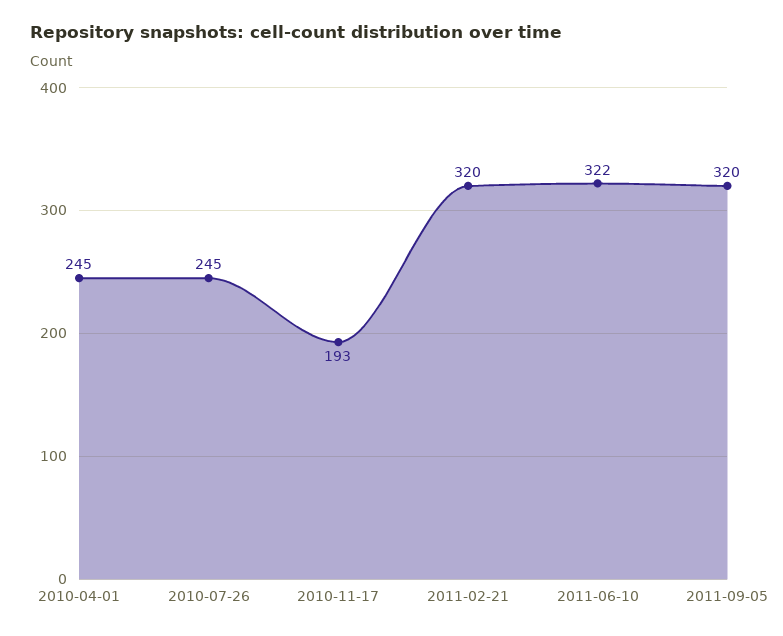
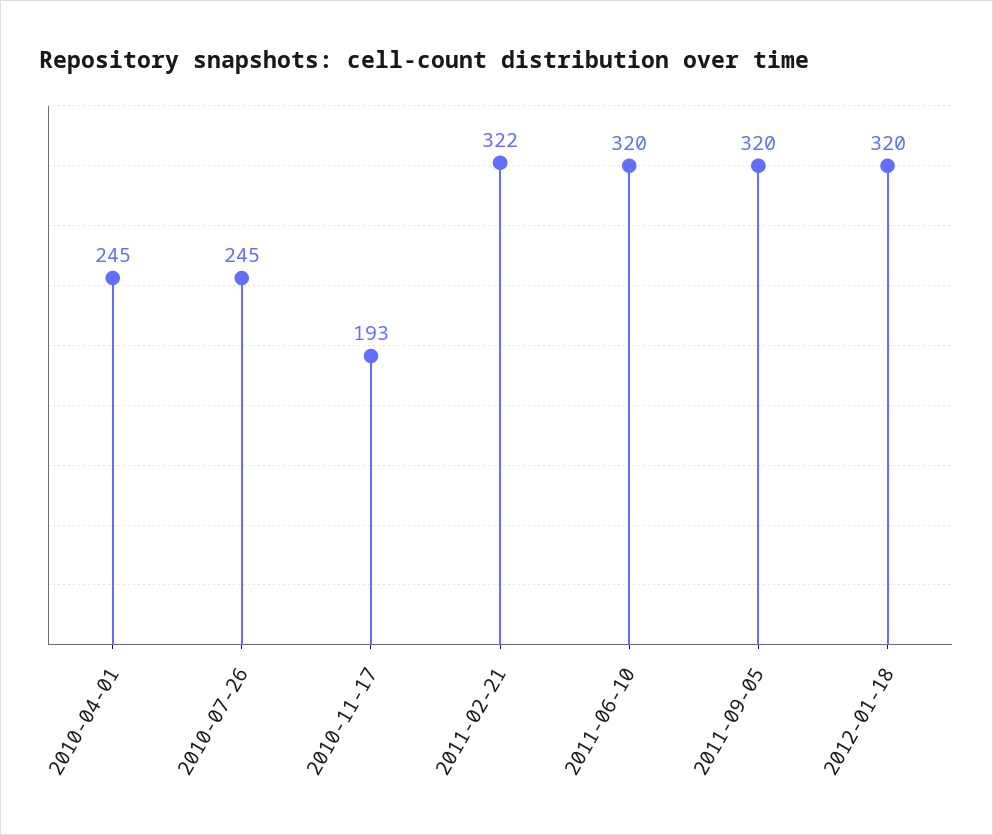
2011-02-21: 320 -> 322
2011-06-10: 322 -> 320
2012-01-18: none -> 320

